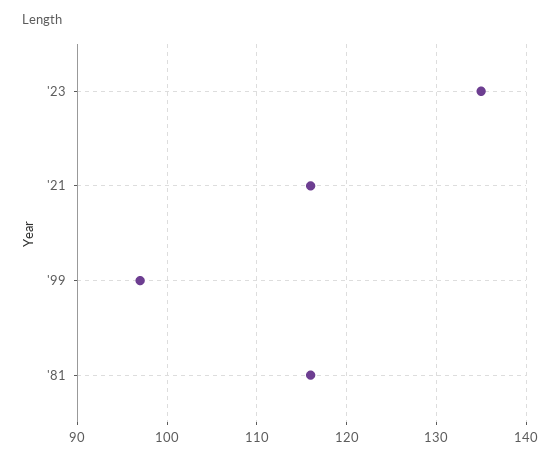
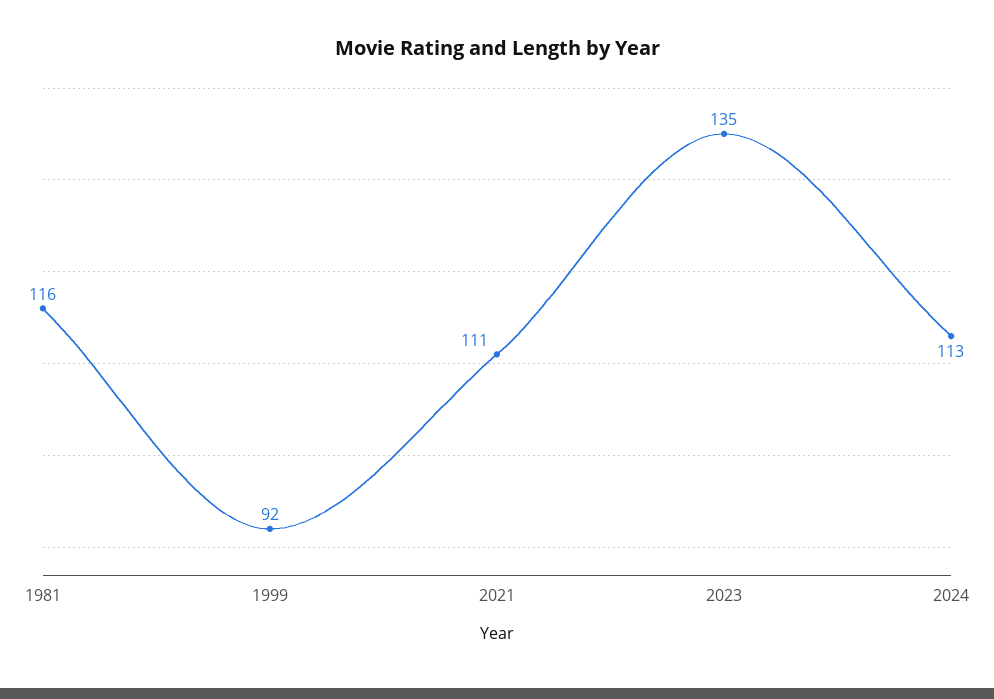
'21: 116 -> 111
'99: 97 -> 92
2024: none -> 113

